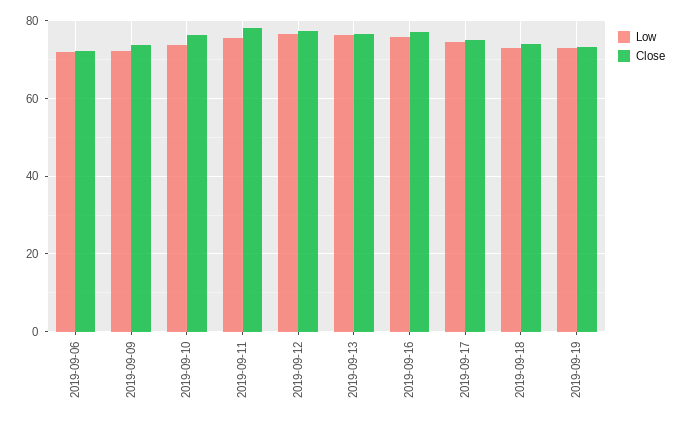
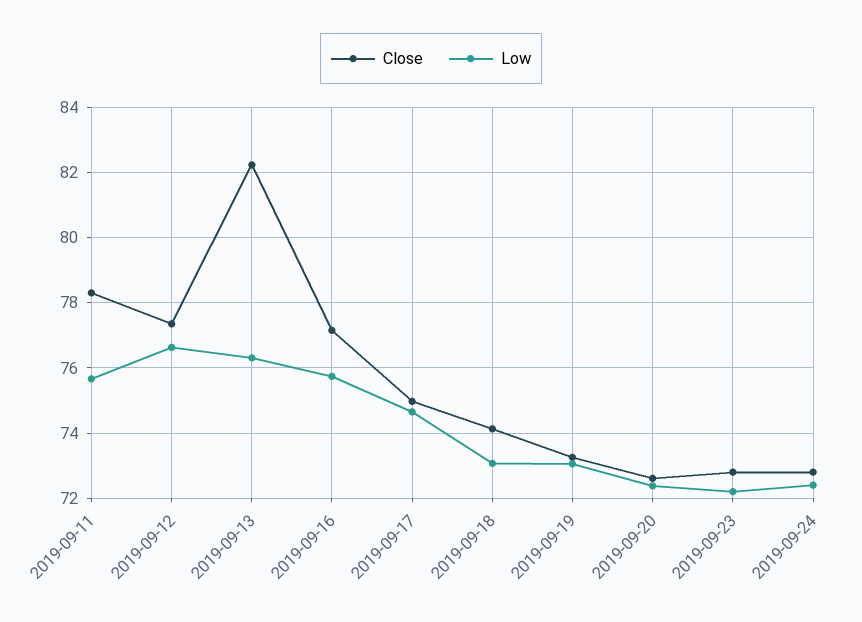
Low, 2019-09-06: 72 -> none
Close, 2019-09-06: 72 -> none
Low, 2019-09-09: 72 -> none
Close, 2019-09-09: 74 -> none
Low, 2019-09-10: 74 -> none
Close, 2019-09-10: 76 -> none
Close, 2019-09-13: 76 -> 82.2
Close, 2019-09-20: none -> 72.6
Low, 2019-09-20: none -> 72.4
Close, 2019-09-23: none -> 72.8
Low, 2019-09-23: none -> 72.2
Close, 2019-09-24: none -> 72.8
Low, 2019-09-24: none -> 72.4

